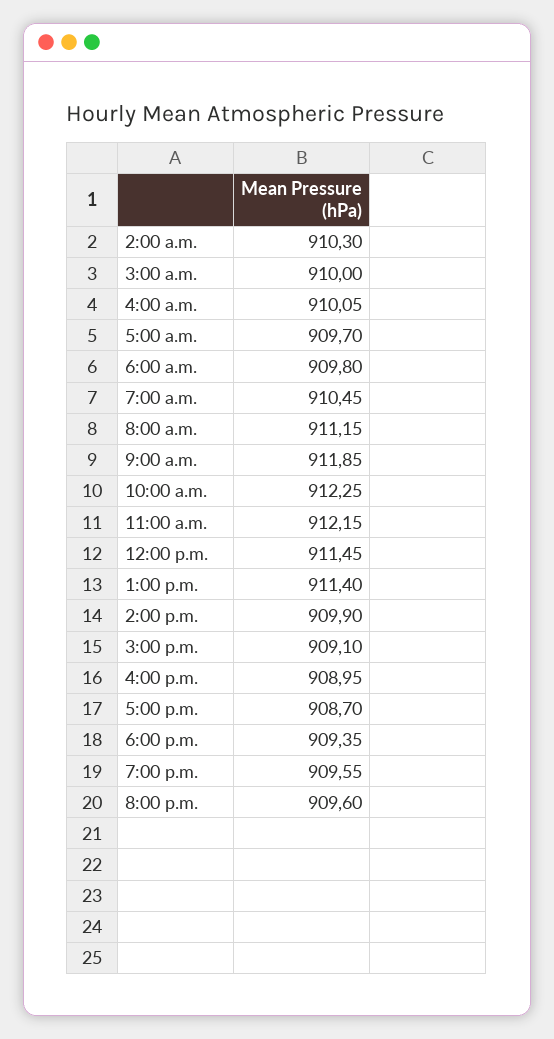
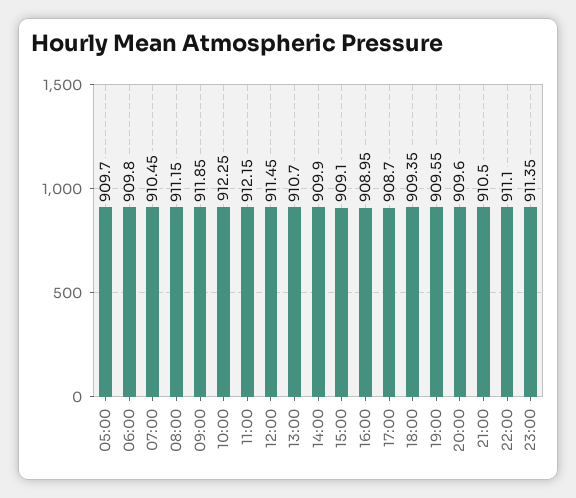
2:00 a.m.: 910.3 -> none
3:00 a.m.: 910 -> none
4:00 a.m.: 910.05 -> none
1:00 p.m.: 911.4 -> 910.7
21:00: none -> 910.5
22:00: none -> 911.1
23:00: none -> 911.35

